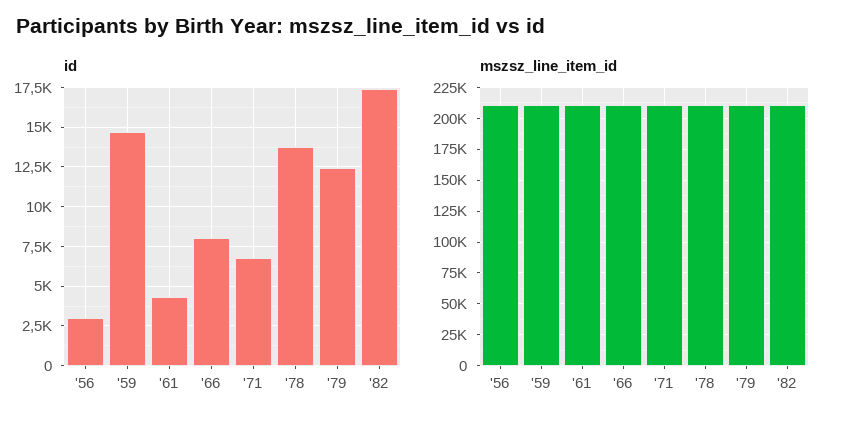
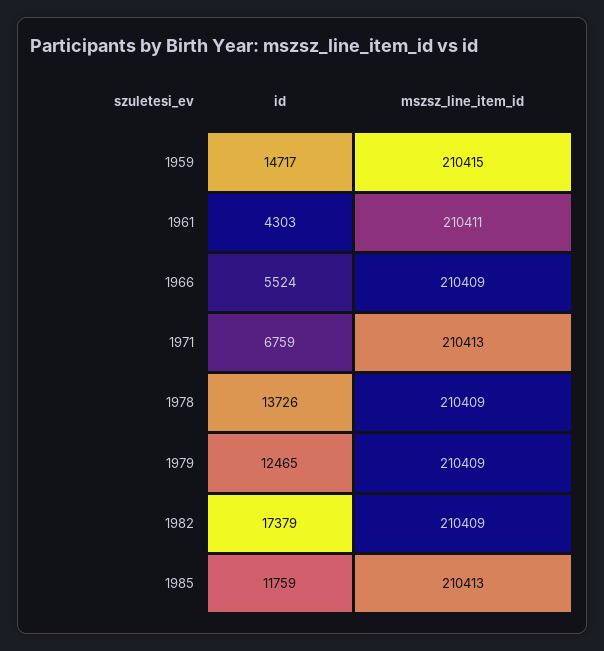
id, '56: 3000 -> none
id, '66: 8000 -> 5524
mszsz_line_item_id, '56: 210000 -> none
id, 1985: none -> 11759
mszsz_line_item_id, 1985: none -> 210413

